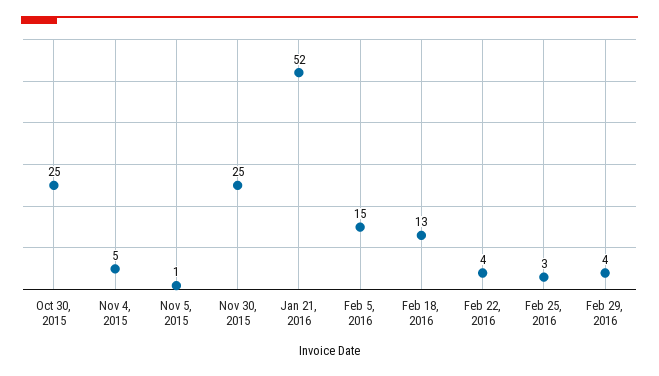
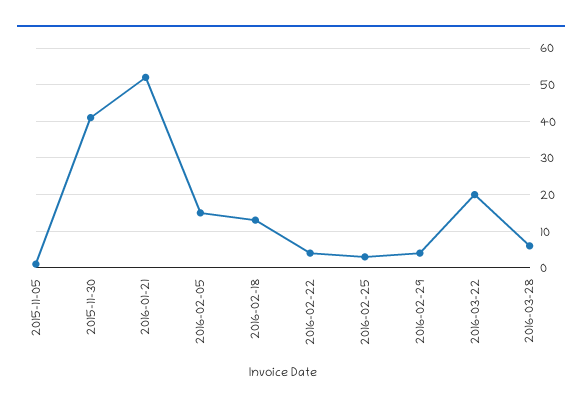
Oct 30, 2015: 25 -> none
Nov 4, 2015: 5 -> none
Nov 30, 2015: 25 -> 40
2016-03-22: none -> 20
2016-03-28: none -> 5

